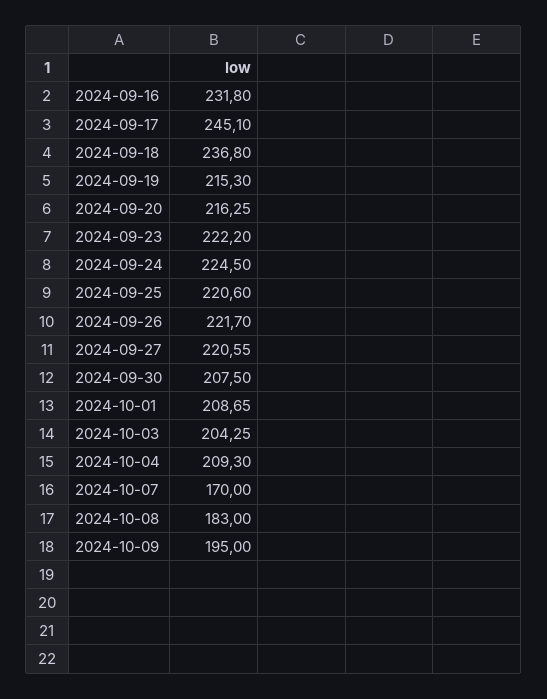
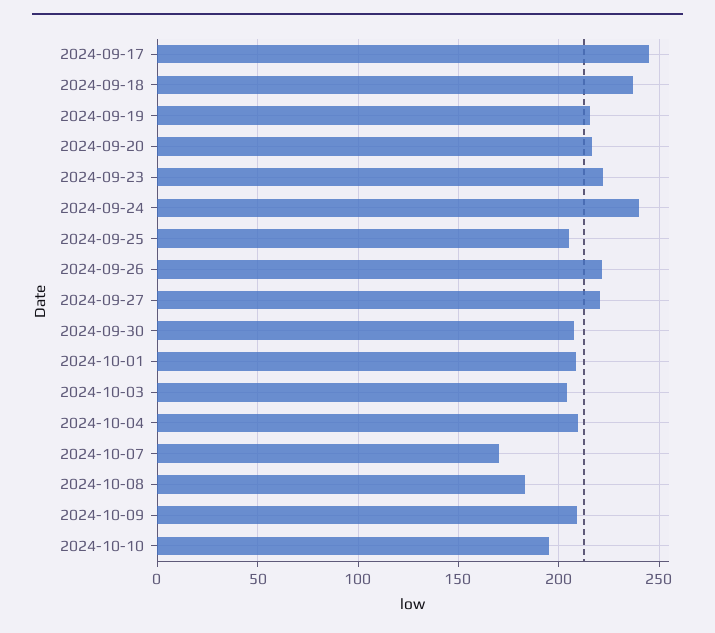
2024-09-16: 231.8 -> none
2024-09-24: 224.5 -> 240
2024-09-25: 220.6 -> 205
2024-10-09: 195 -> 210
2024-10-10: none -> 195

